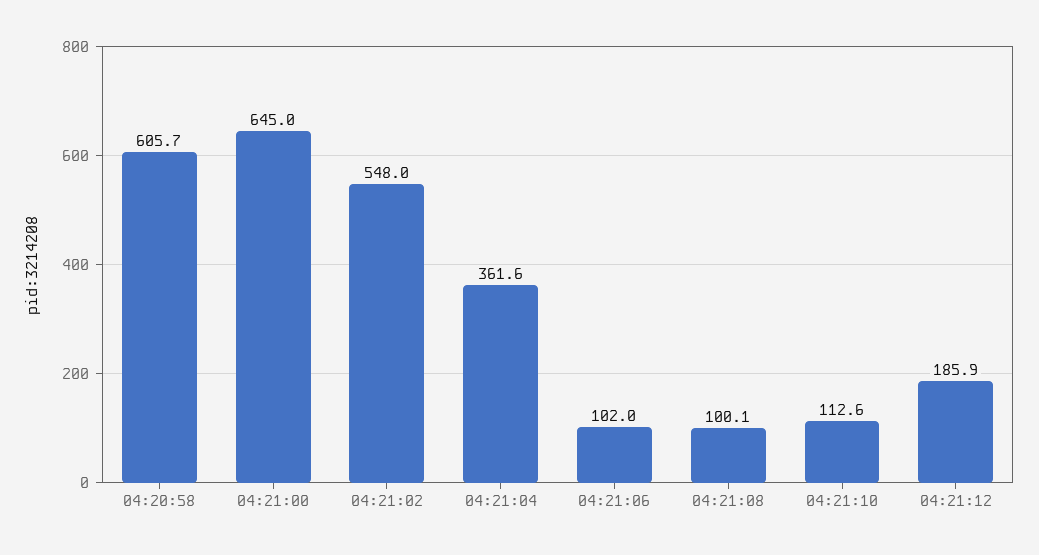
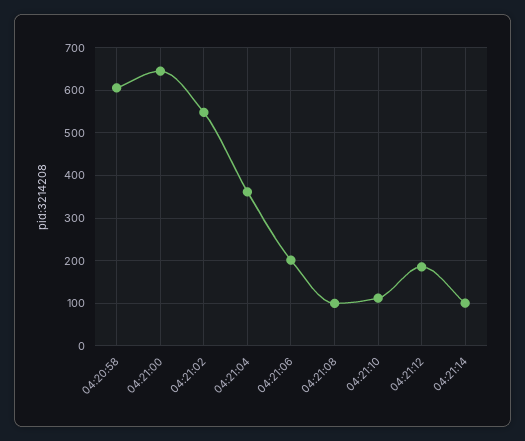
04:21:06: 102 -> 200
04:21:14: none -> 100

